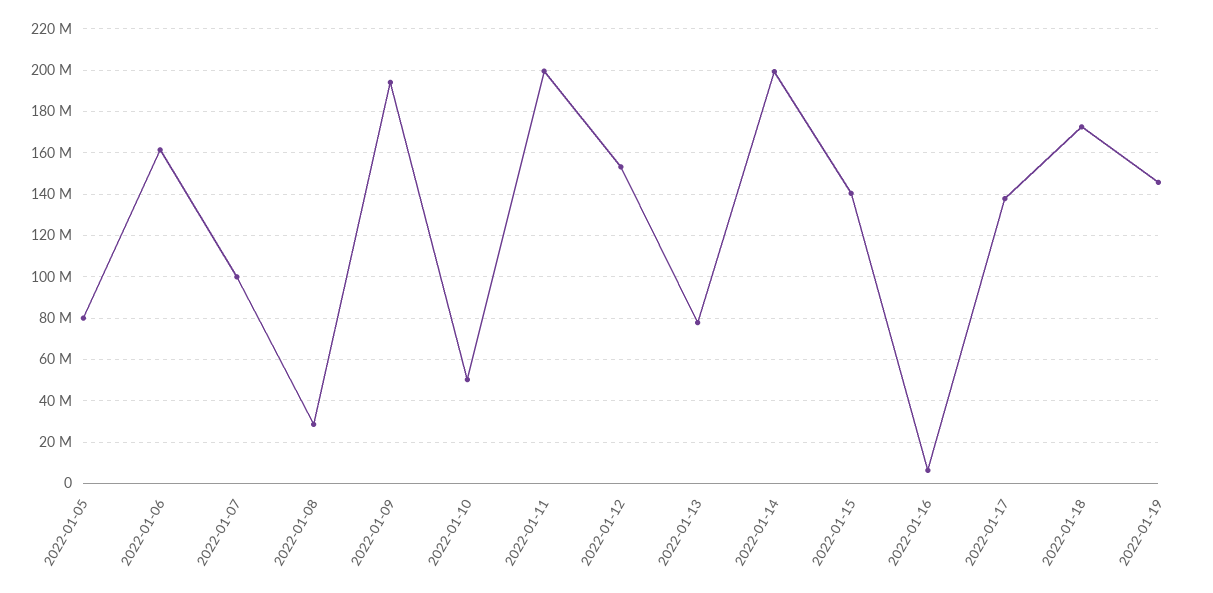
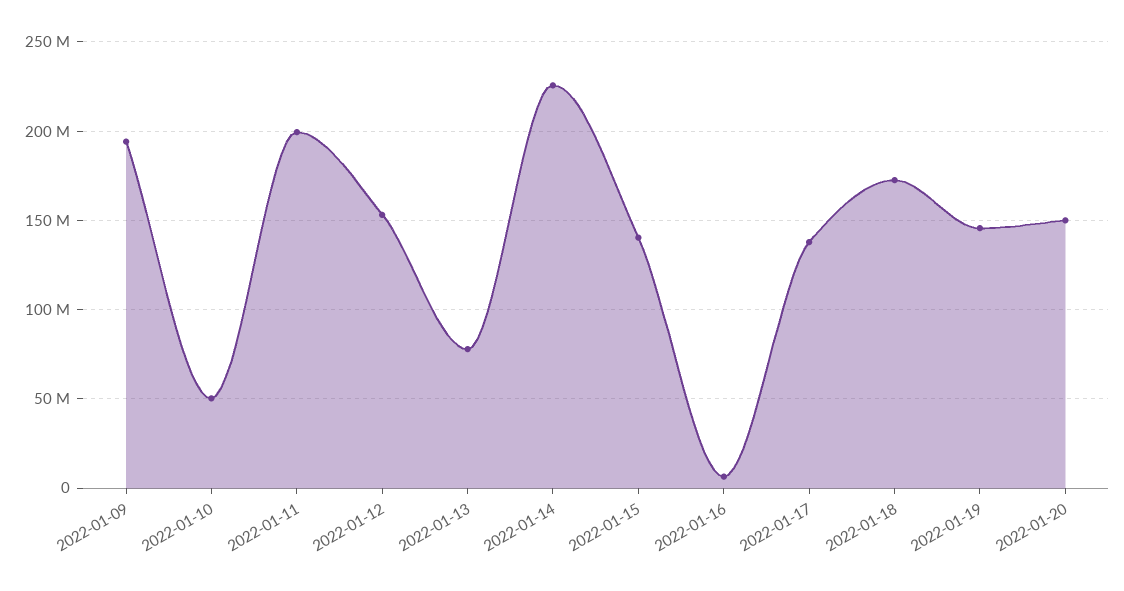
2022-01-05: 80000000 -> none
2022-01-06: 160000000 -> none
2022-01-07: 100000000 -> none
2022-01-08: 30000000 -> none
2022-01-14: 200000000 -> 225000000
2022-01-20: none -> 150000000

